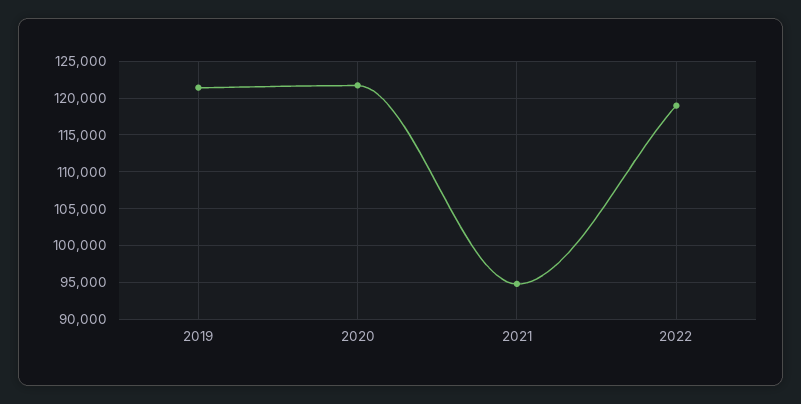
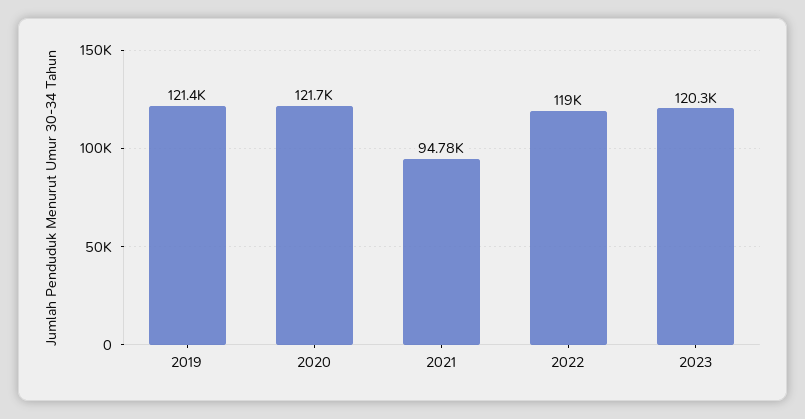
2023: none -> 120300

